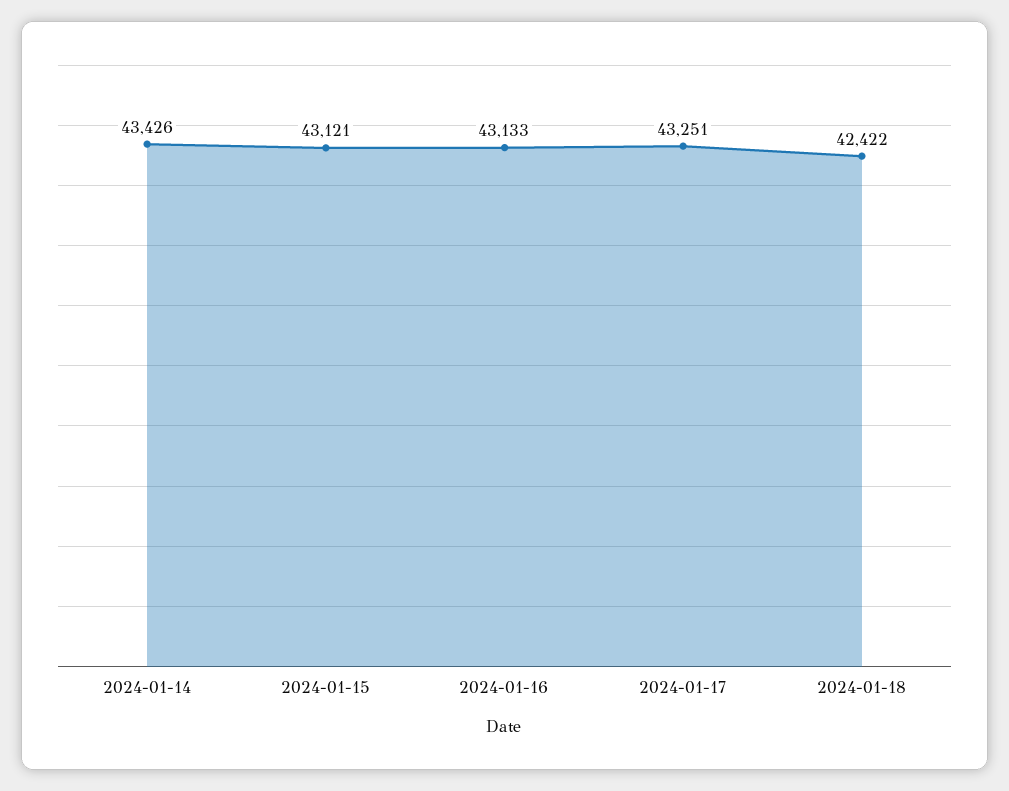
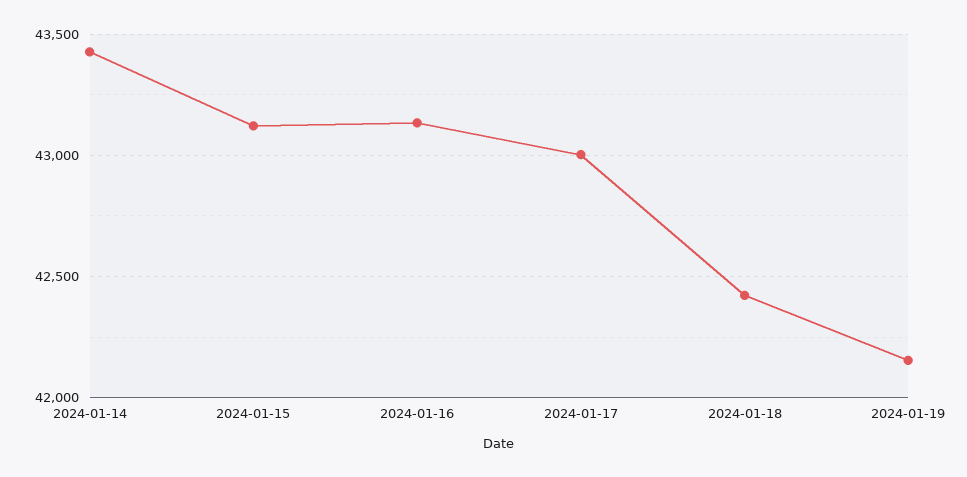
2024-01-17: 43251 -> 43000
2024-01-19: none -> 42150

